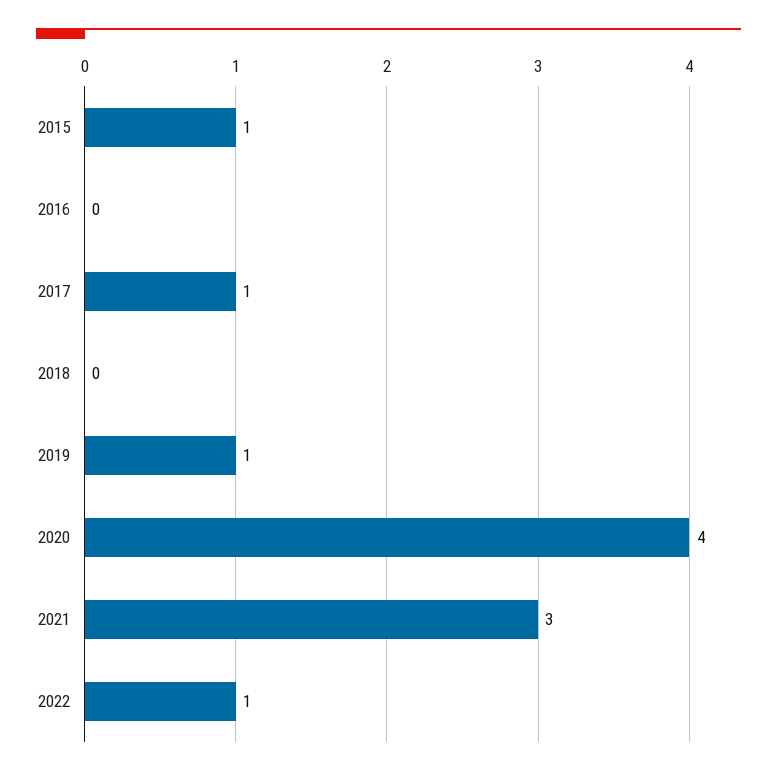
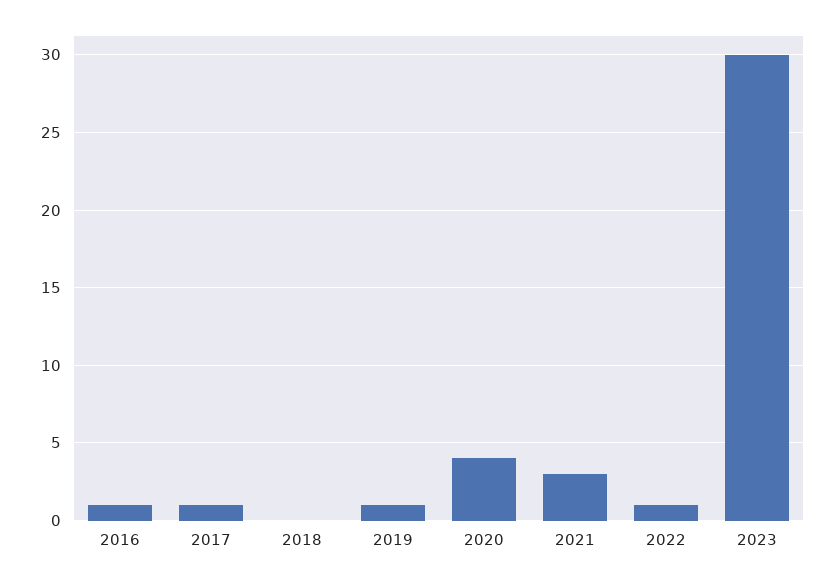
2015: 1 -> none
2016: 0 -> 1
2023: none -> 30

